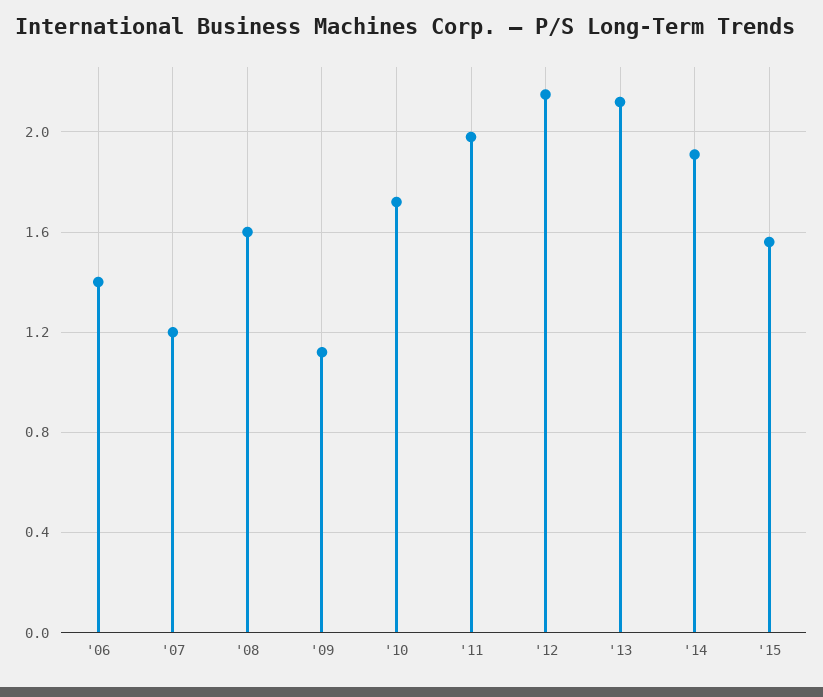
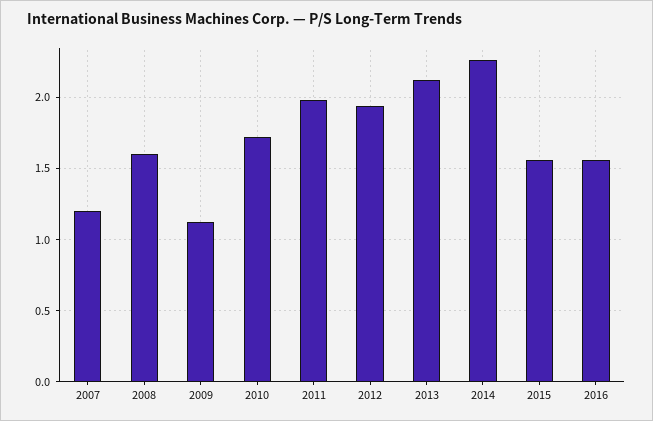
'06: 1.4 -> none
'12: 2.15 -> 1.95
'14: 1.9 -> 2.25
2016: none -> 1.55

